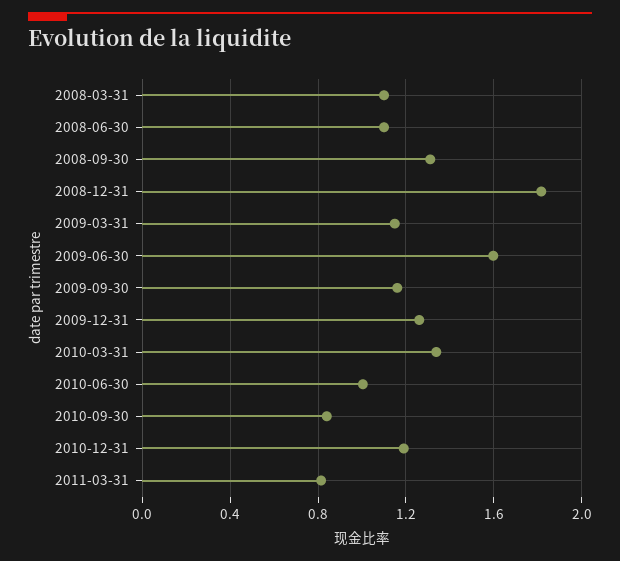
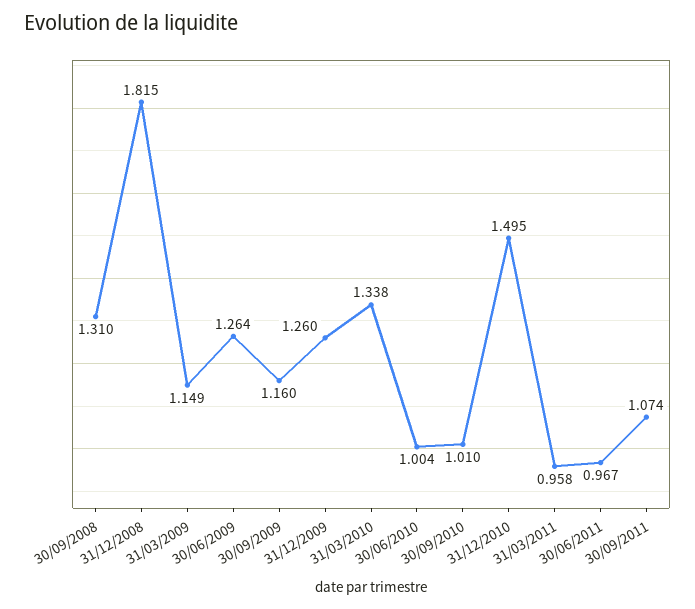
2008-03-31: 1.1 -> none
2008-06-30: 1.1 -> none
2009-06-30: 1.6 -> 1.264
2010-09-30: 0.85 -> 1.01
2010-12-31: 1.2 -> 1.495
2011-03-31: 0.8 -> 0.958
30/06/2011: none -> 0.967
30/09/2011: none -> 1.074

